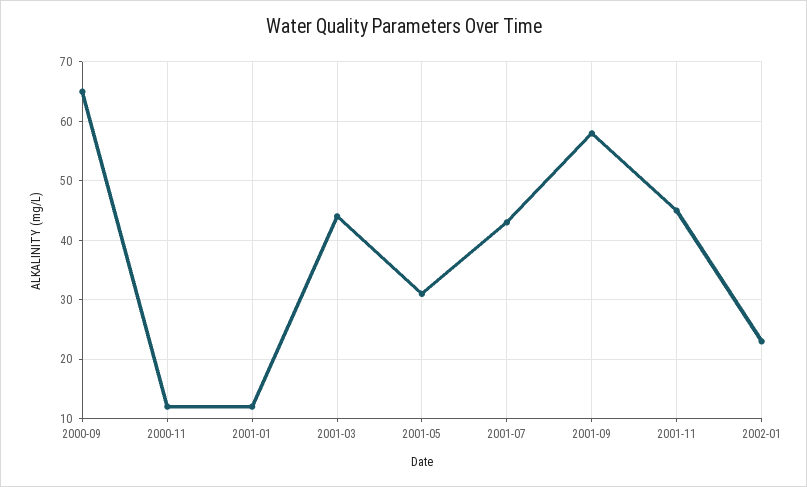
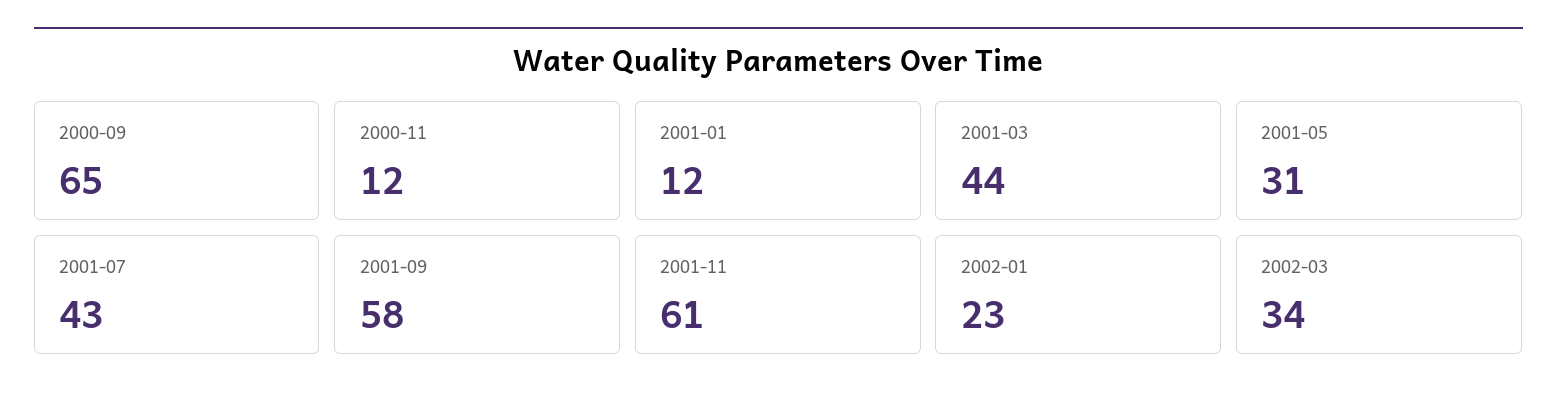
2001-11: 45 -> 61
2002-03: none -> 34

